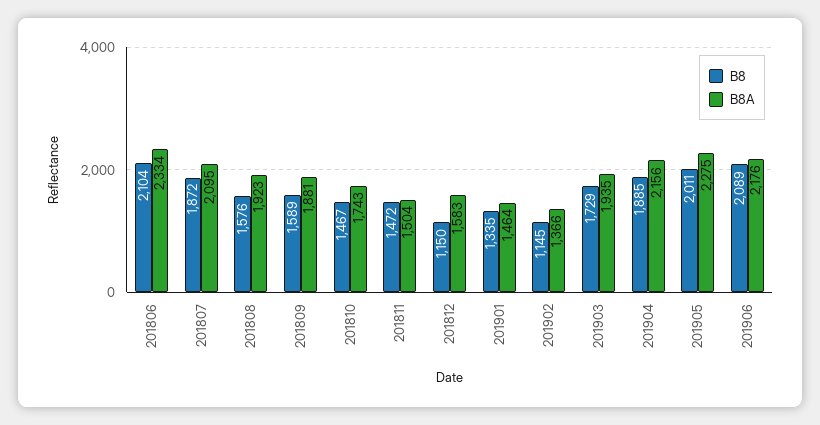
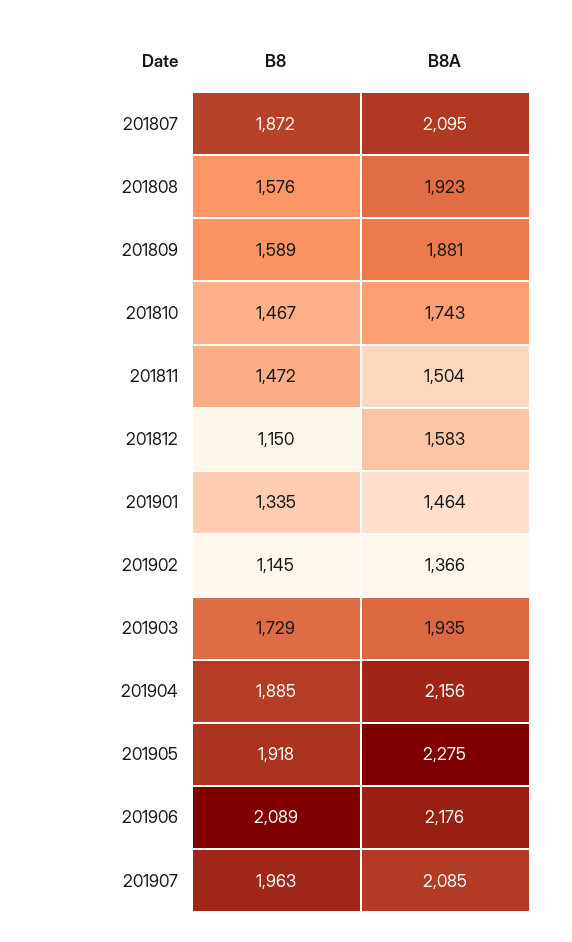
B8, 201806: 2104 -> none
B8A, 201806: 2334 -> none
B8, 201905: 2011 -> 1918
B8, 201907: none -> 1963
B8A, 201907: none -> 2085

